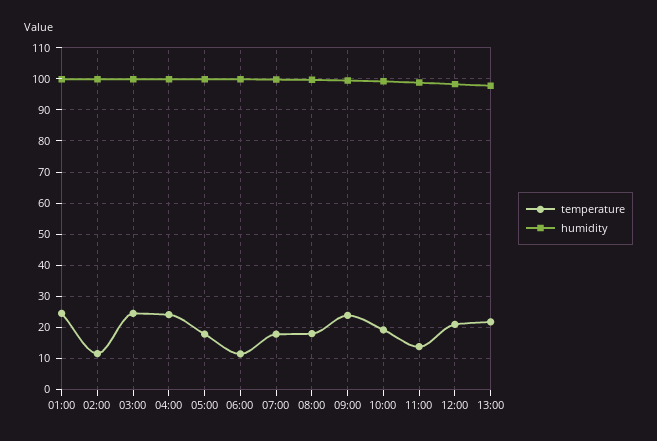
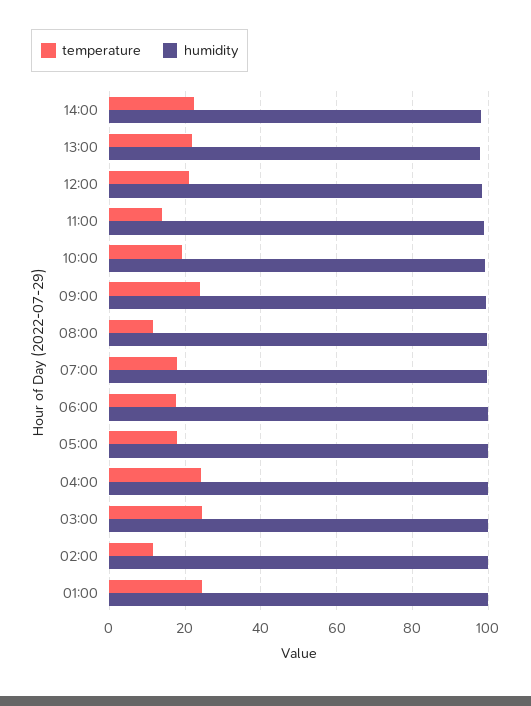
temperature, 06:00: 12 -> 18
temperature, 08:00: 18 -> 12
temperature, 14:00: none -> 22
humidity, 14:00: none -> 98

